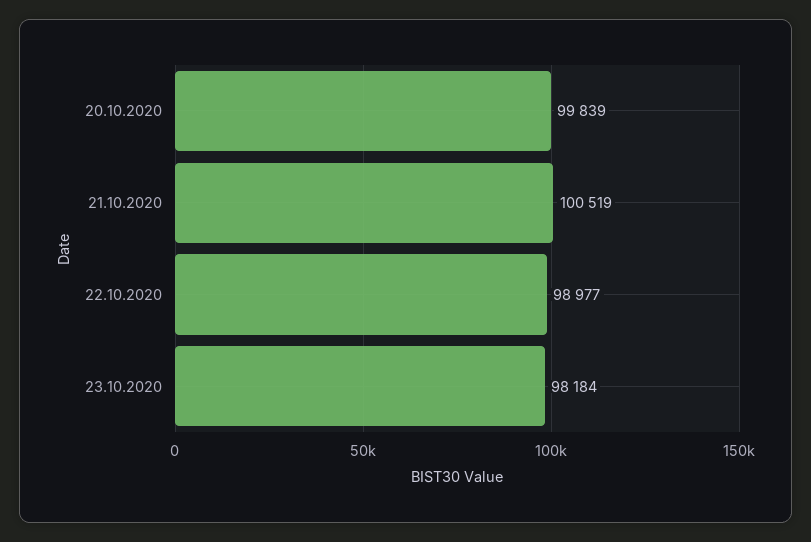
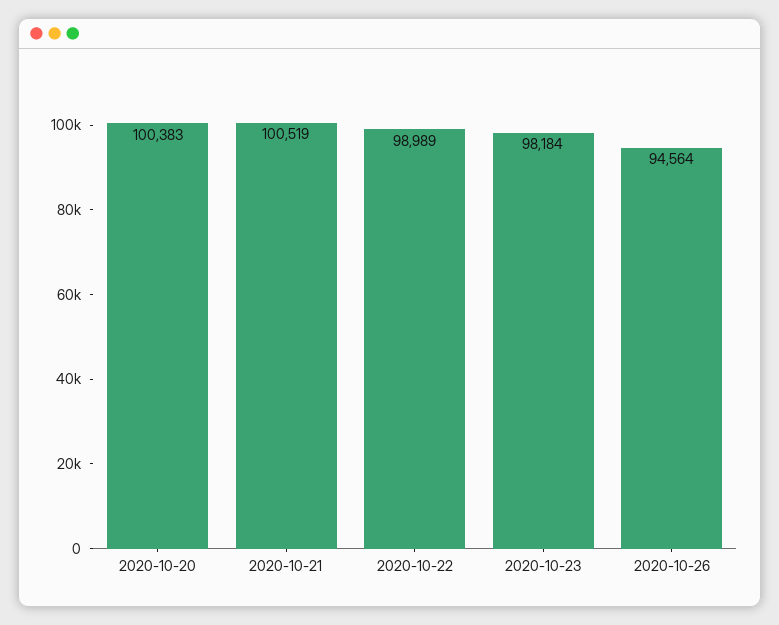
20.10.2020: 99839 -> 100383
22.10.2020: 98977 -> 98989
2020-10-26: none -> 94564

